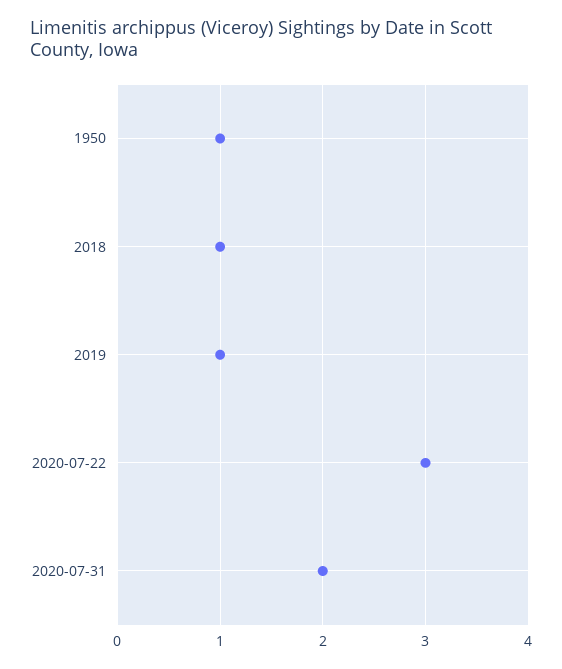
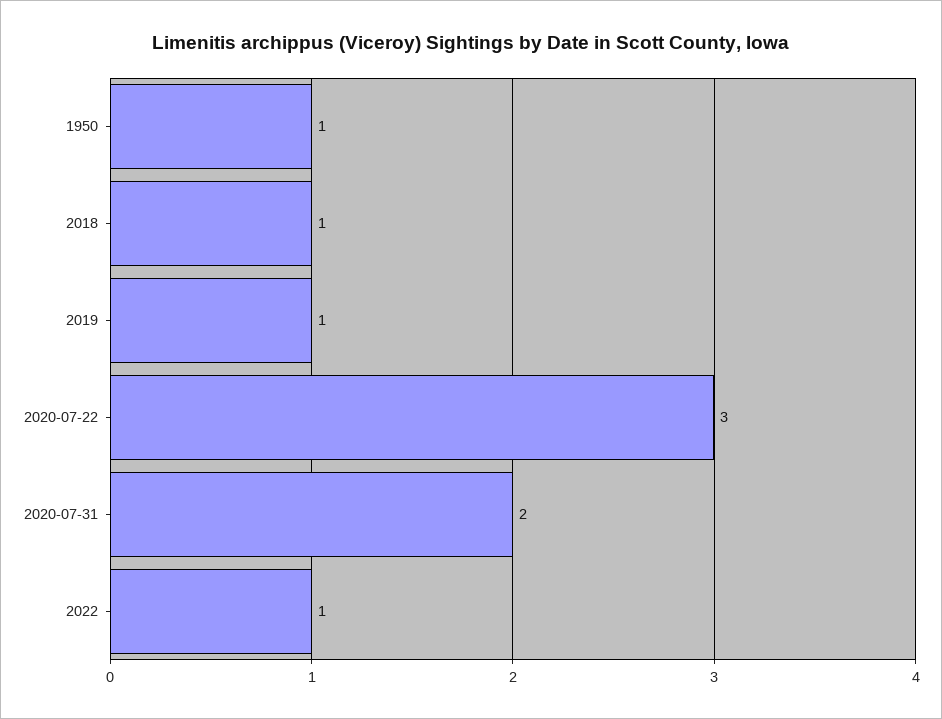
2022: none -> 1

